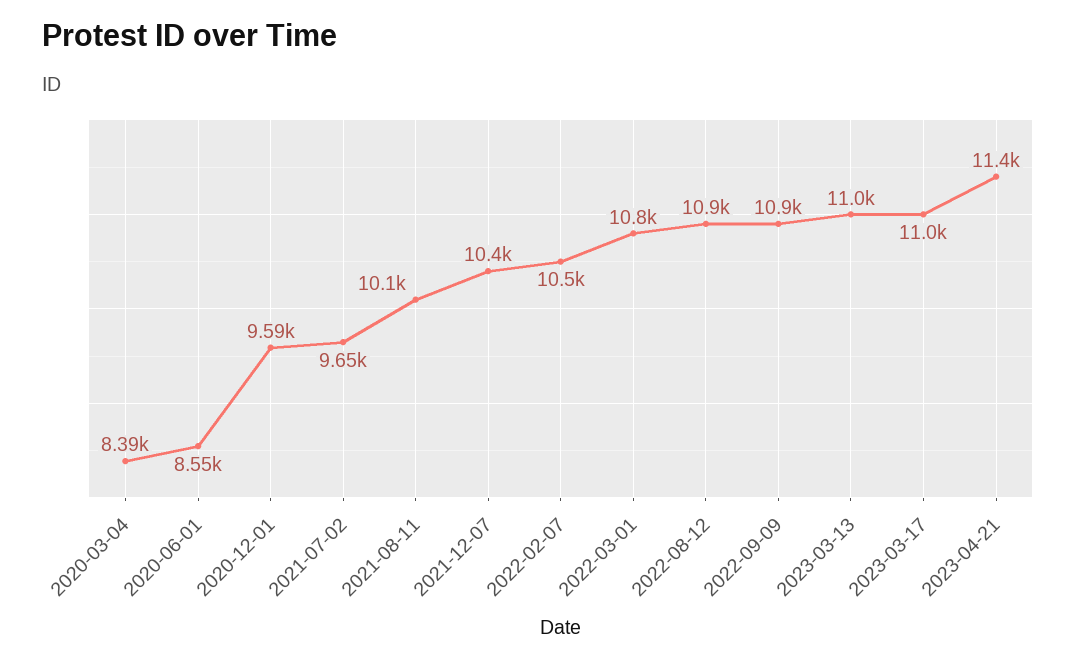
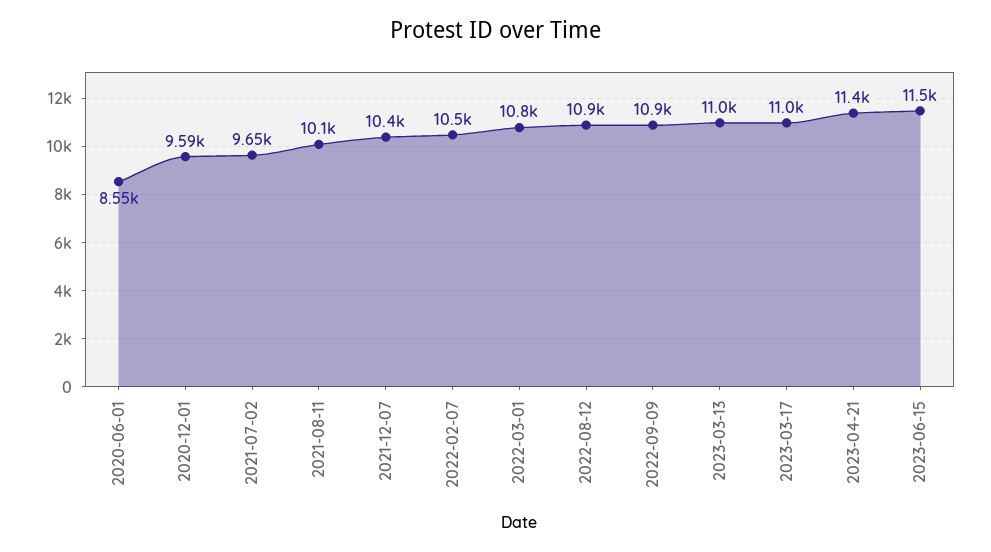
2020-03-04: 8390 -> none
2023-06-15: none -> 11500

